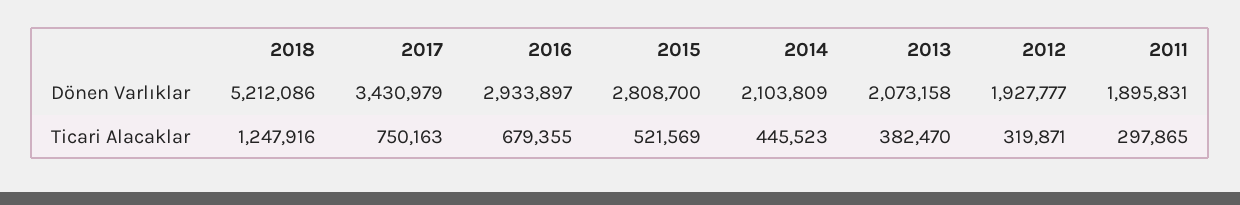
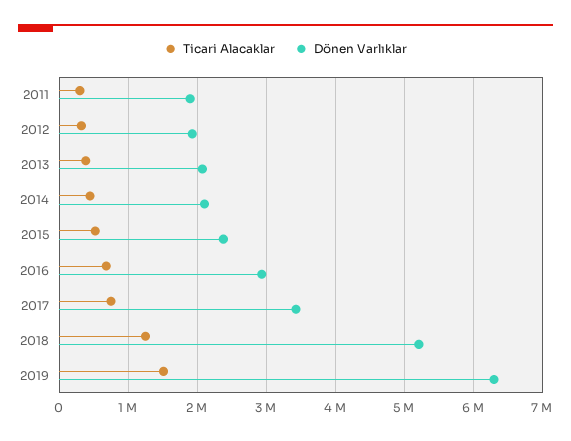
Dönen Varlıklar, 2015: 2808700 -> 2400000
Ticari Alacaklar, 2019: none -> 1500000
Dönen Varlıklar, 2019: none -> 6300000

